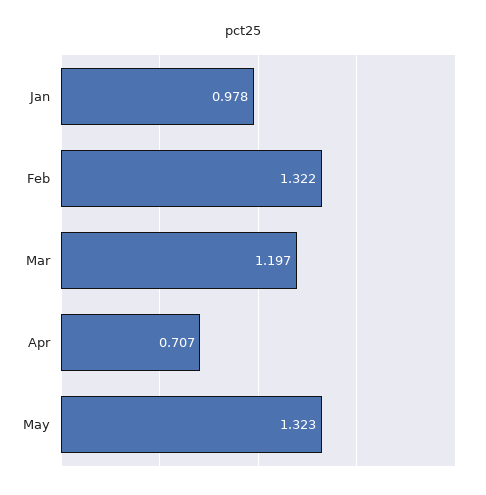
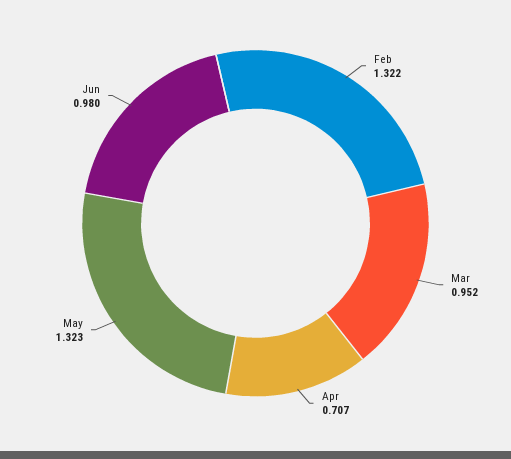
Jan: 0.978 -> none
Mar: 1.197 -> 0.952
Jun: none -> 0.98

